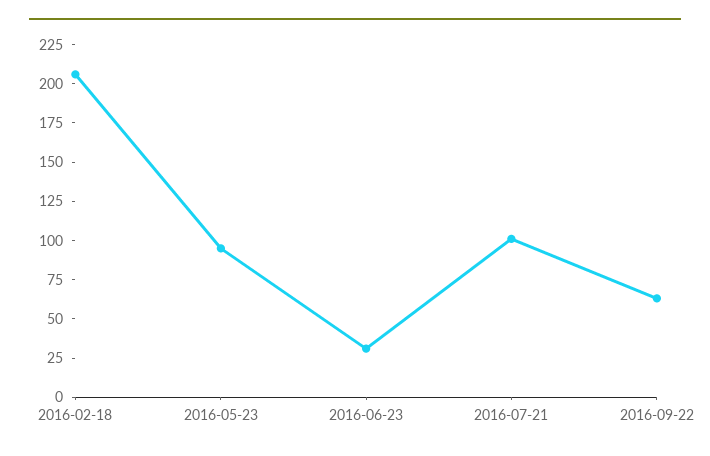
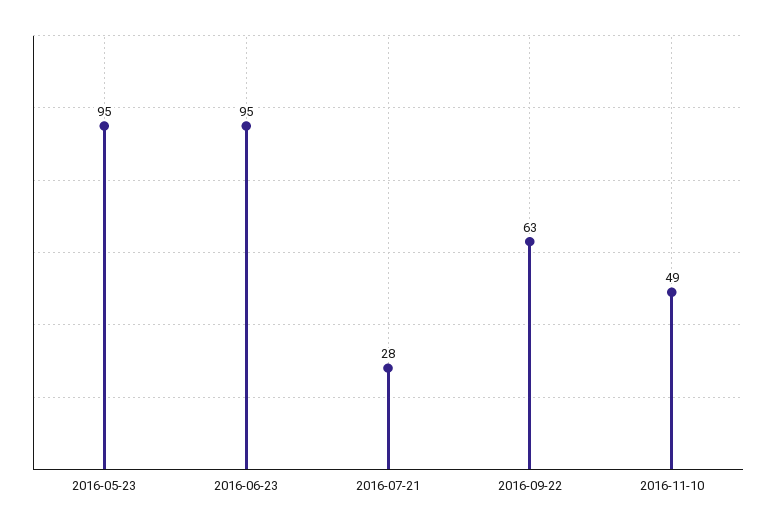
2016-02-18: 200 -> none
2016-06-23: 25 -> 95
2016-07-21: 100 -> 28
2016-11-10: none -> 49

